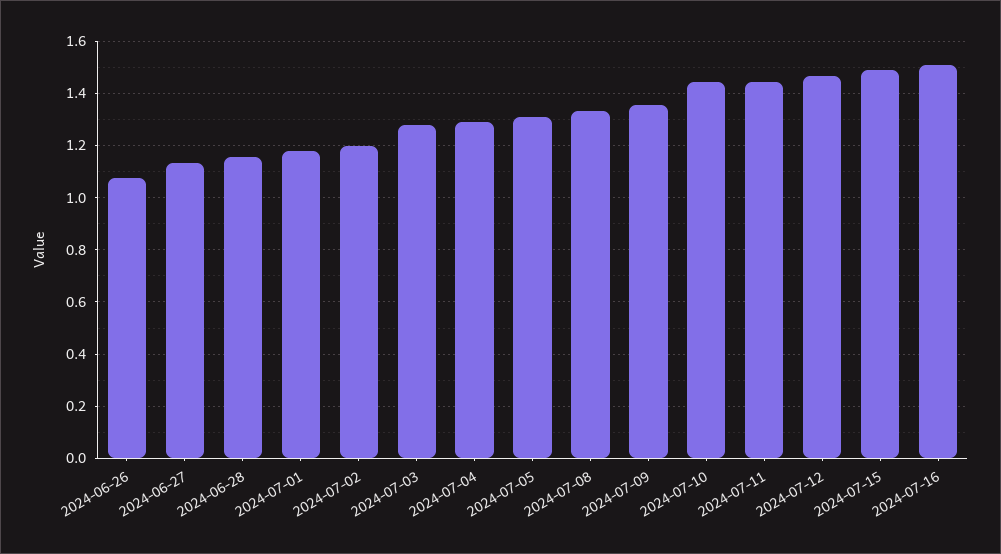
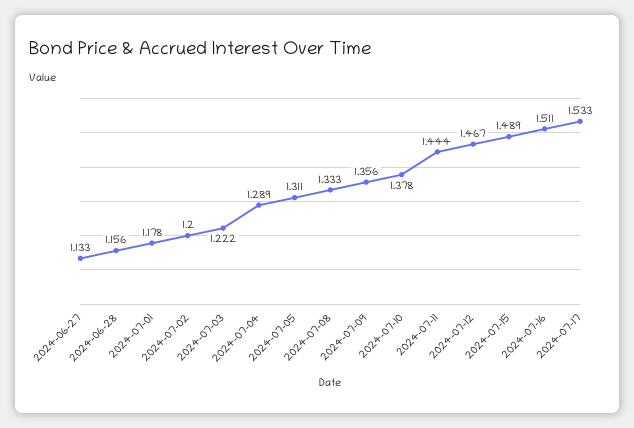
2024-06-26: 1.075 -> none
2024-07-03: 1.275 -> 1.222
2024-07-10: 1.45 -> 1.378
2024-07-17: none -> 1.533

